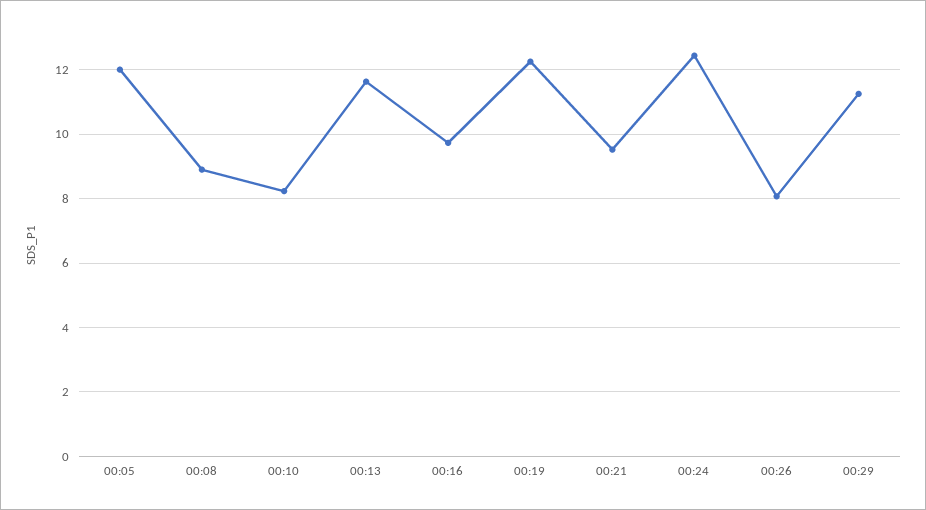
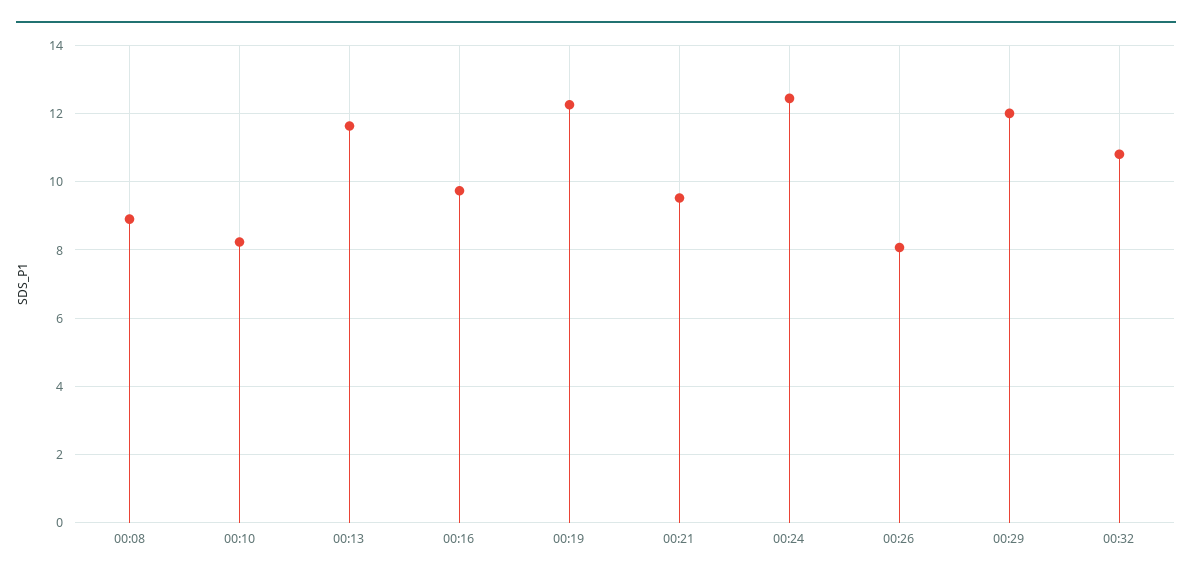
00:05: 12 -> none
00:29: 11.2 -> 12
00:32: none -> 10.8

